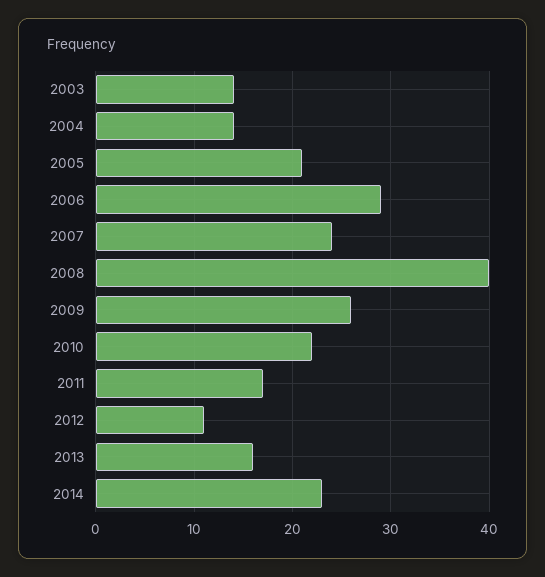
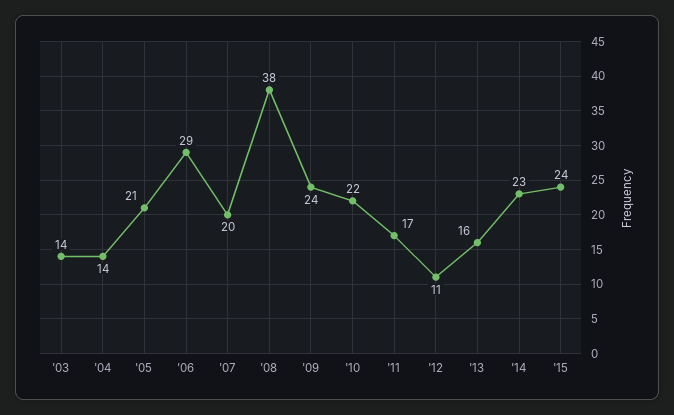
2007: 24 -> 20
2008: 40 -> 38
2009: 26 -> 24
'15: none -> 24

